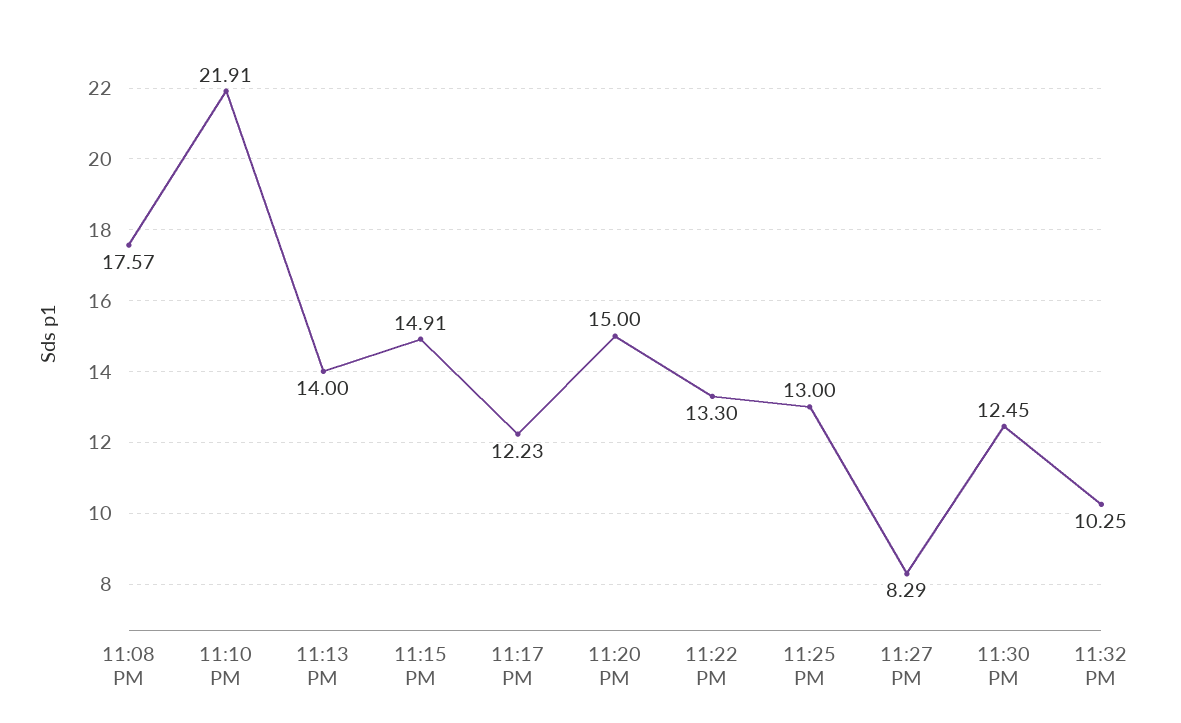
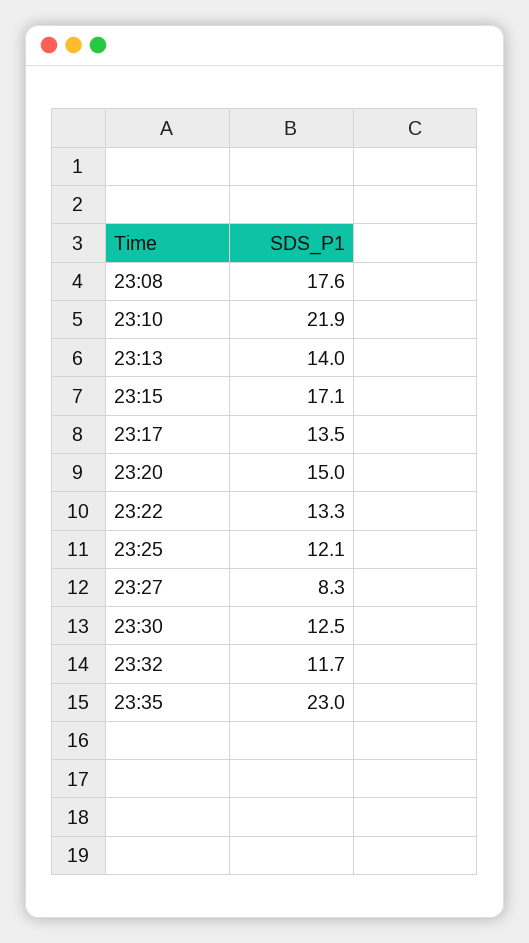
11:15 PM: 14.91 -> 17.1
11:17 PM: 12.23 -> 13.5
11:25 PM: 13 -> 12.1
11:32 PM: 10.25 -> 11.7
23:35: none -> 23

